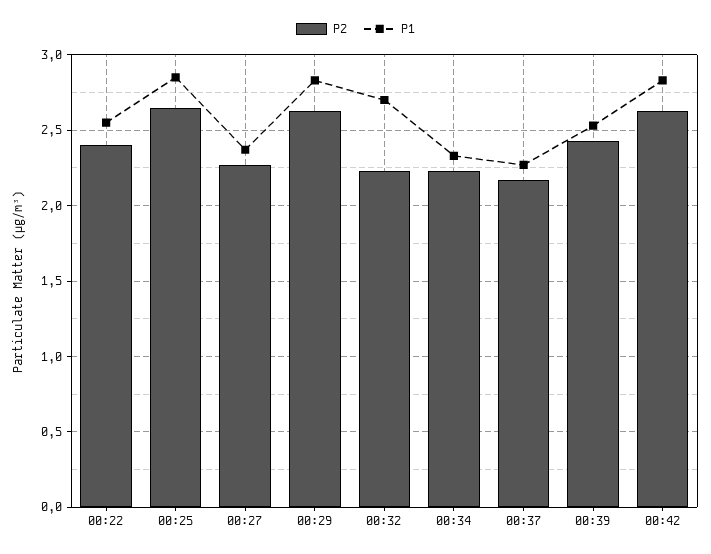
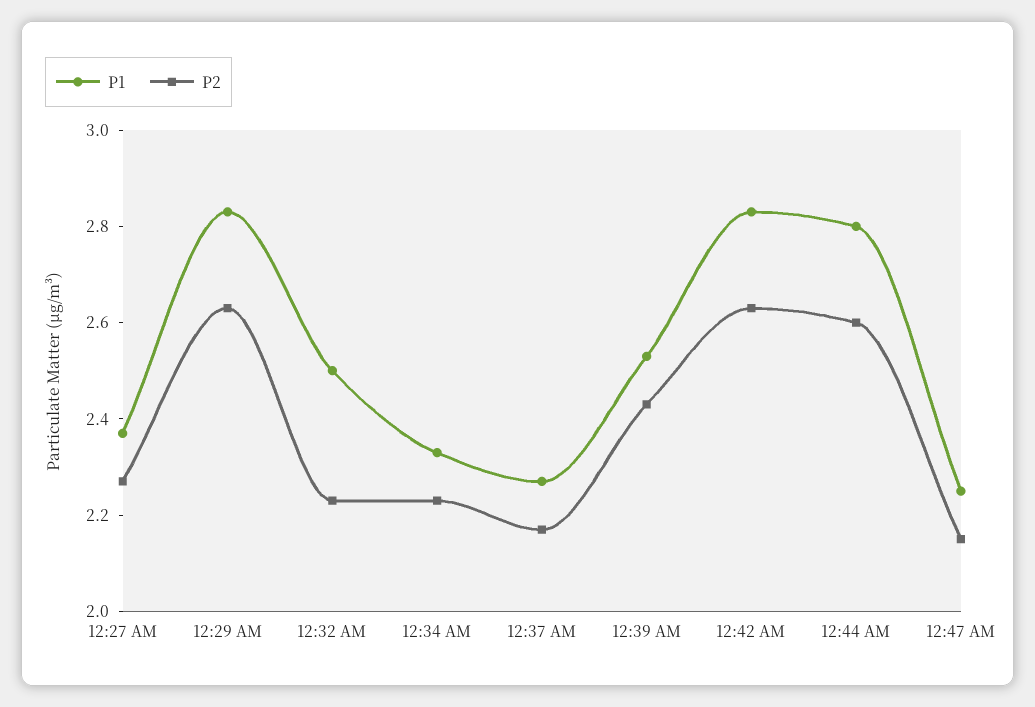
P2, 00:22: 2.4 -> none
P1, 00:22: 2.55 -> none
P2, 00:25: 2.65 -> none
P1, 00:25: 2.85 -> none
P1, 00:32: 2.7 -> 2.5
P1, 12:44 AM: none -> 2.8
P2, 12:44 AM: none -> 2.6
P1, 12:47 AM: none -> 2.25
P2, 12:47 AM: none -> 2.15

